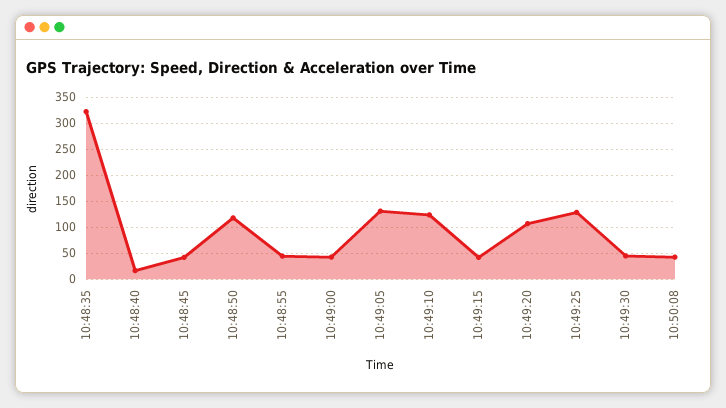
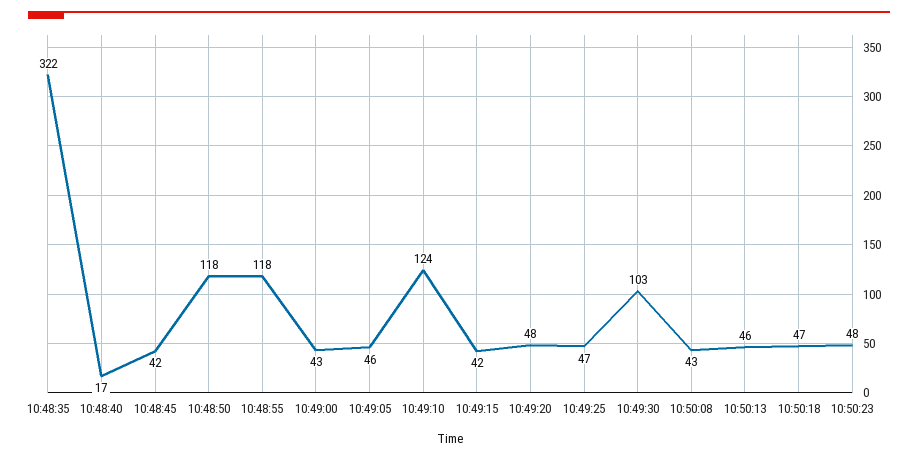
10:48:55: 50 -> 118
10:49:05: 125 -> 46
10:49:20: 100 -> 48
10:49:25: 125 -> 47
10:49:30: 50 -> 103
10:50:13: none -> 46
10:50:18: none -> 47
10:50:23: none -> 48

